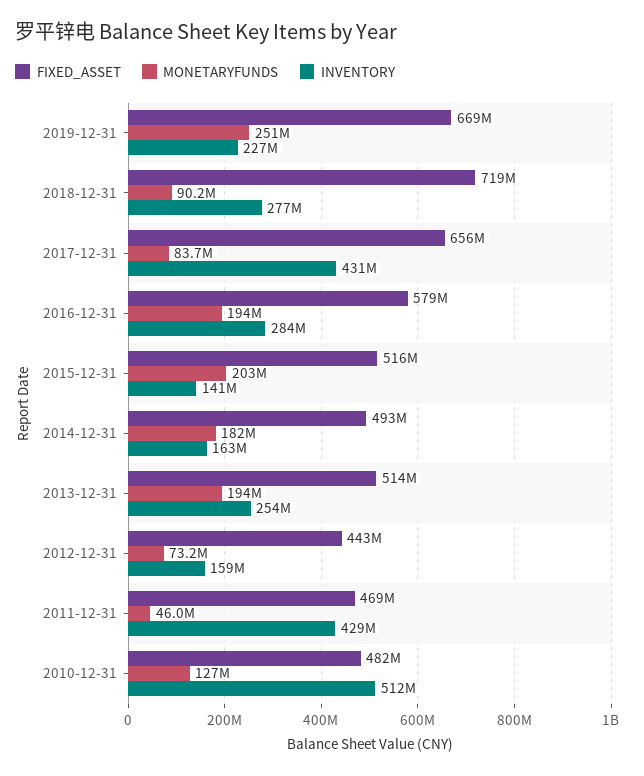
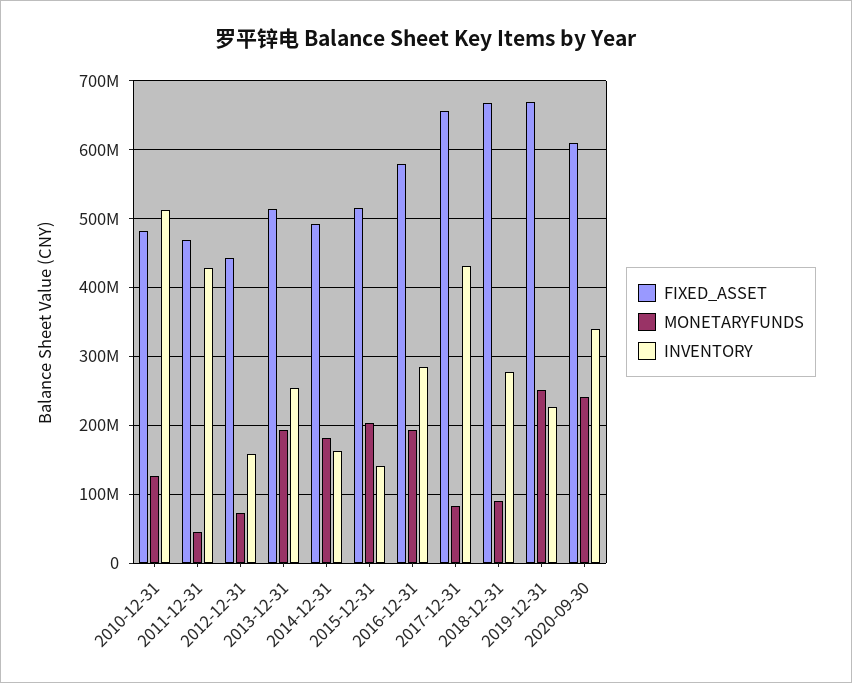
FIXED_ASSET, 2018-12-31: 719000000 -> 670000000
FIXED_ASSET, 2020-09-30: none -> 610000000
MONETARYFUNDS, 2020-09-30: none -> 240000000
INVENTORY, 2020-09-30: none -> 340000000

